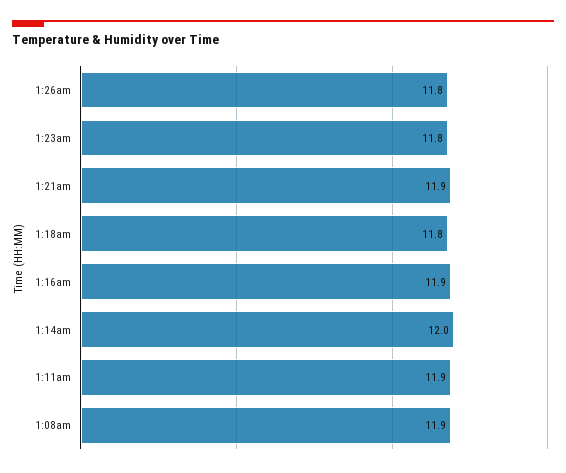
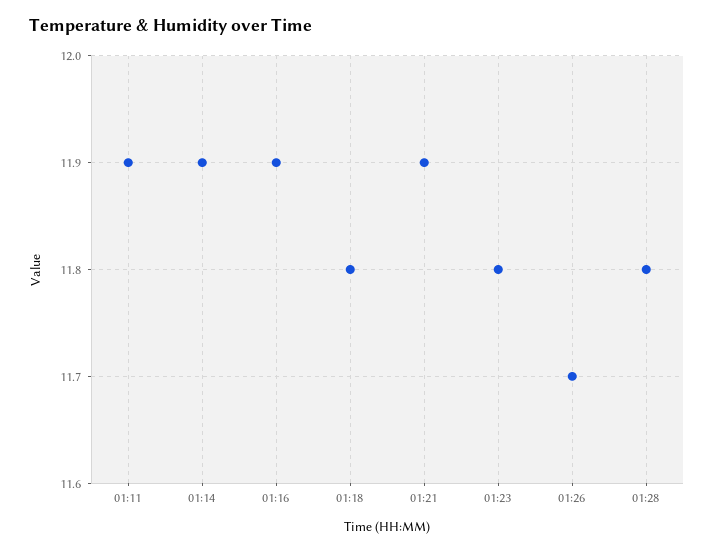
1:26am: 11.8 -> 11.7
1:14am: 12 -> 11.9
1:08am: 11.9 -> none
01:28: none -> 11.8

